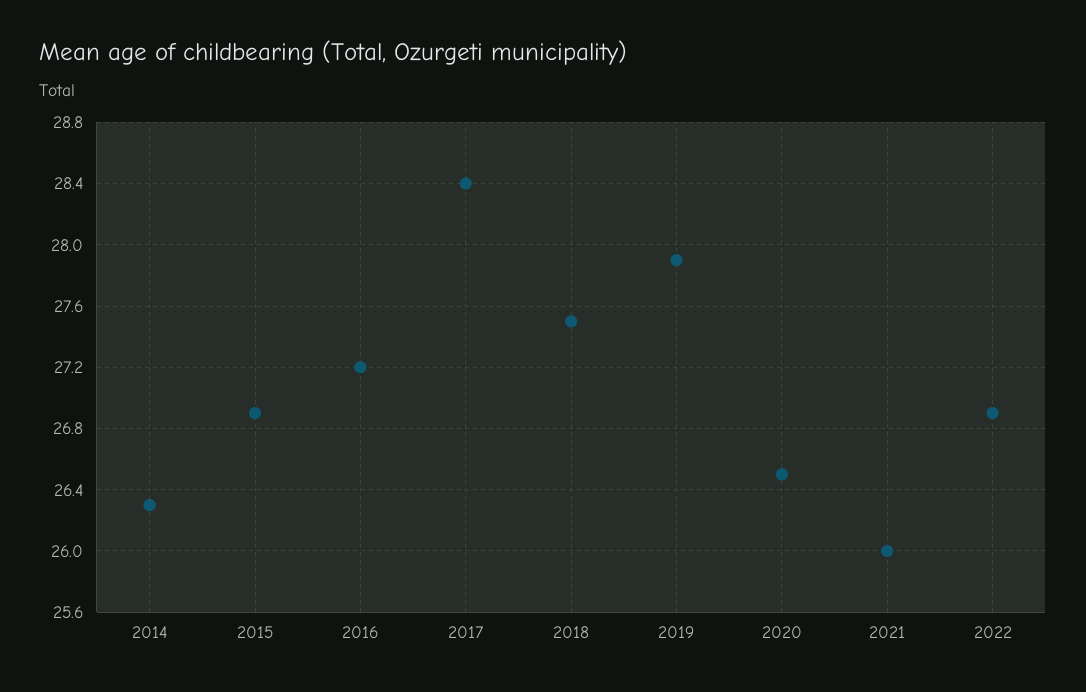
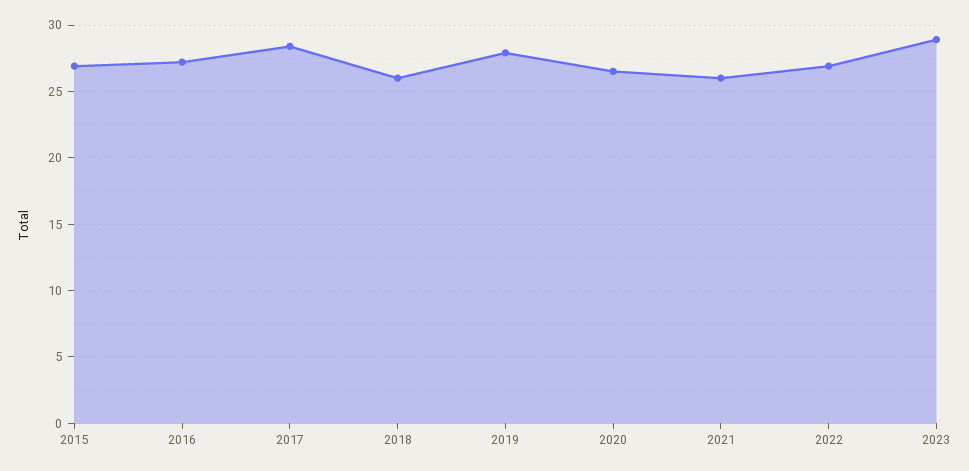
2014: 26.3 -> none
2018: 27.5 -> 26
2023: none -> 29

